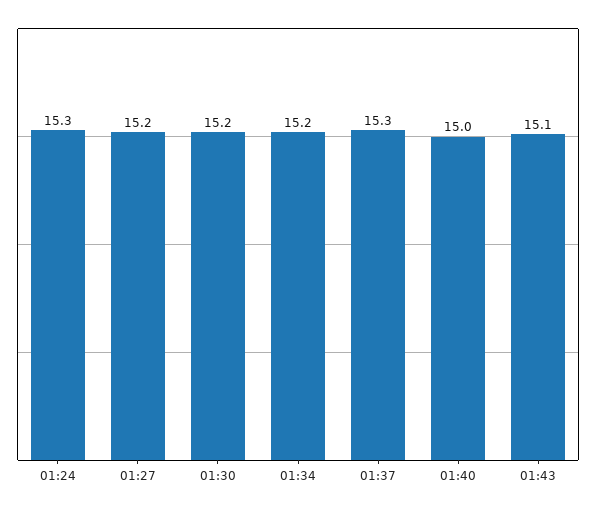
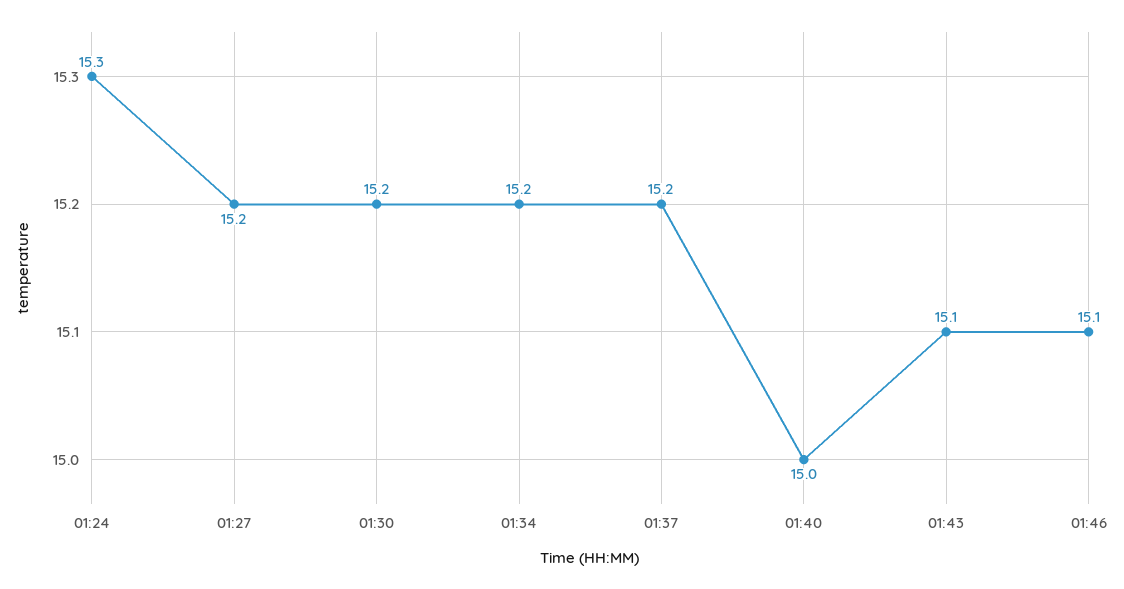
01:37: 15.3 -> 15.2
01:46: none -> 15.1

